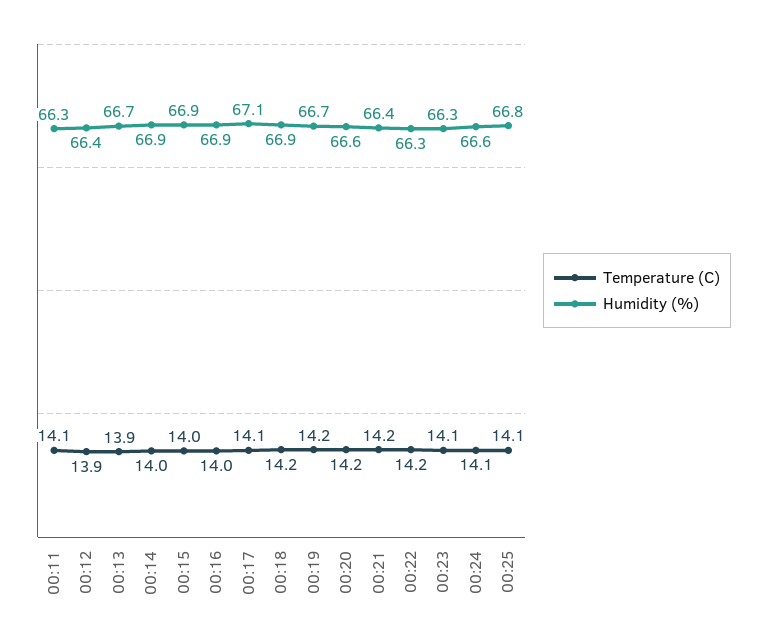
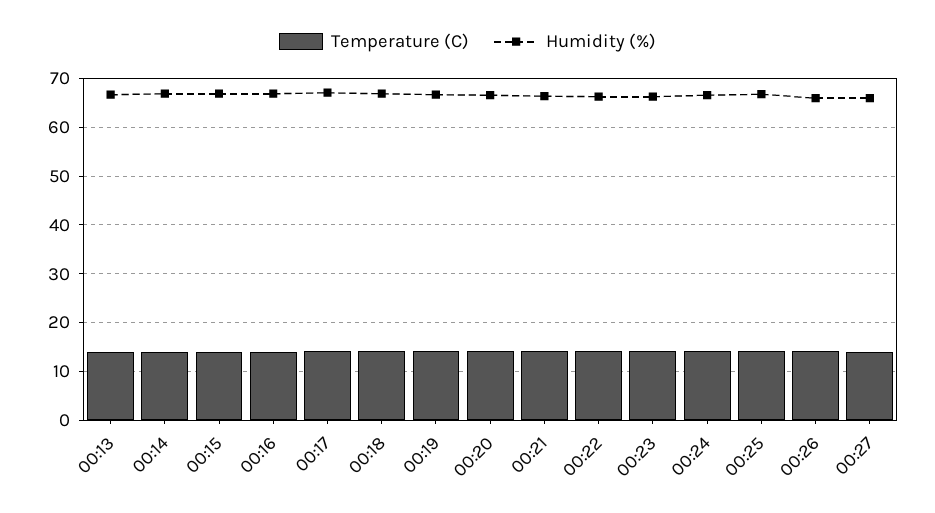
Temperature (C), 00:11: 14.1 -> none
Humidity (%), 00:11: 66.3 -> none
Temperature (C), 00:12: 13.9 -> none
Humidity (%), 00:12: 66.4 -> none
Temperature (C), 00:26: none -> 14
Humidity (%), 00:26: none -> 66
Temperature (C), 00:27: none -> 14
Humidity (%), 00:27: none -> 66

